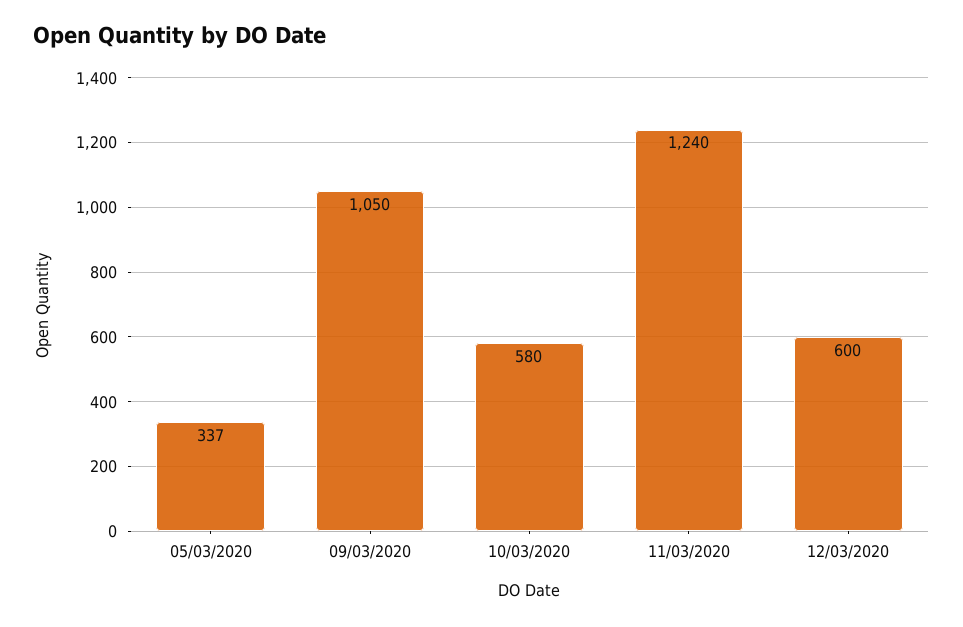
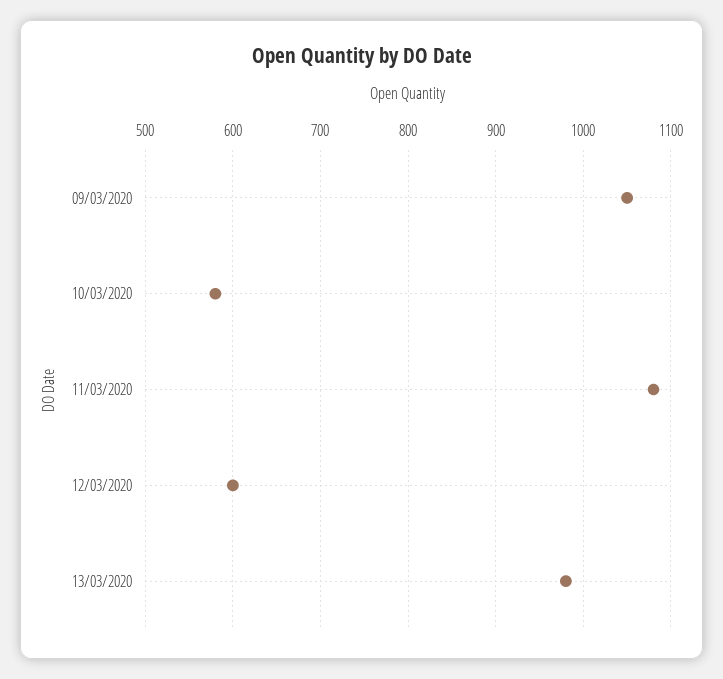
05/03/2020: 337 -> none
11/03/2020: 1240 -> 1080
13/03/2020: none -> 980

